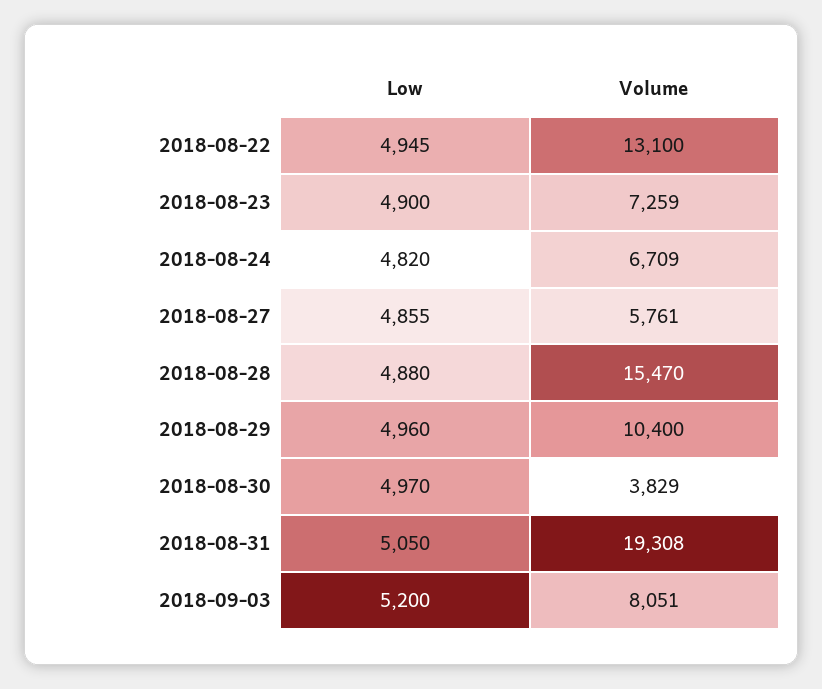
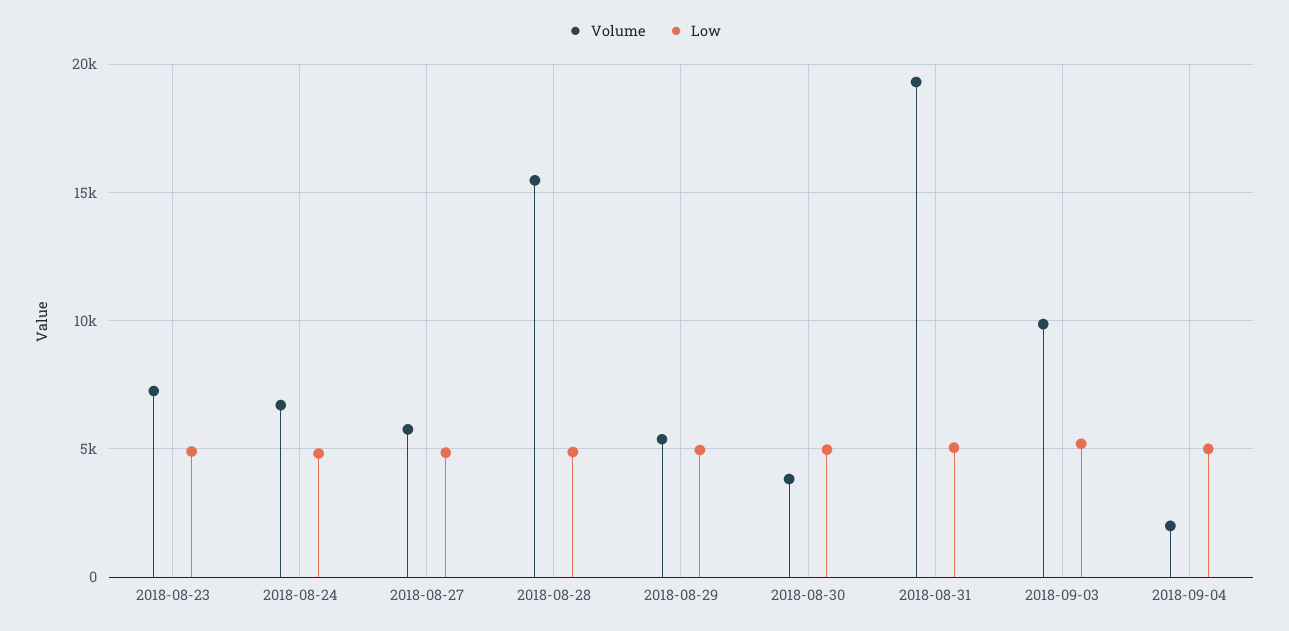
Low, 2018-08-22: 4945 -> none
Volume, 2018-08-22: 13100 -> none
Volume, 2018-08-29: 10400 -> 5500
Volume, 2018-09-03: 8051 -> 10000
Volume, 2018-09-04: none -> 2000
Low, 2018-09-04: none -> 5000

